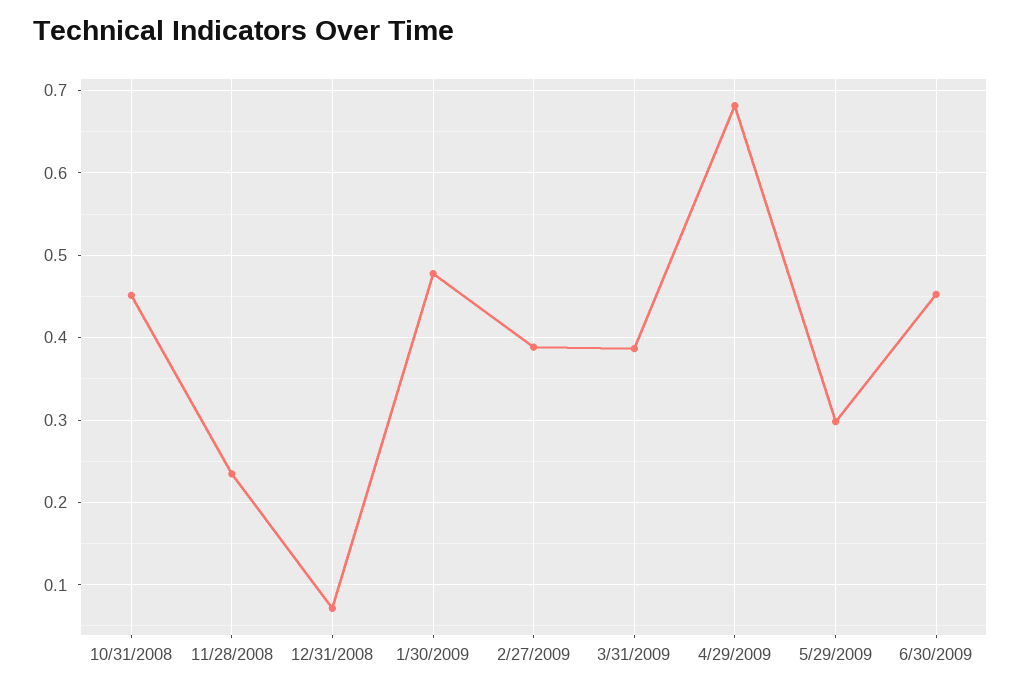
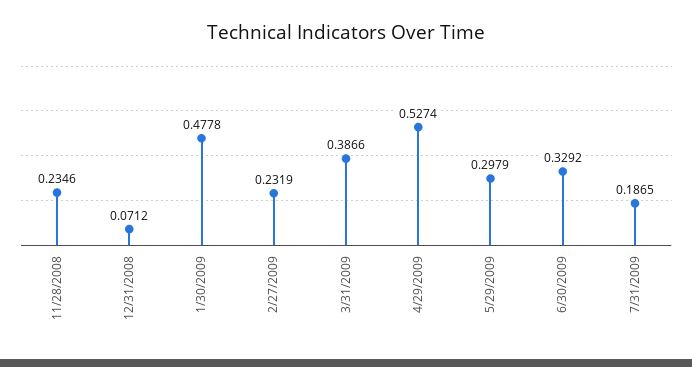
10/31/2008: 0.45 -> none
2/27/2009: 0.39 -> 0.2319
4/29/2009: 0.68 -> 0.5274
6/30/2009: 0.45 -> 0.3292
7/31/2009: none -> 0.1865

